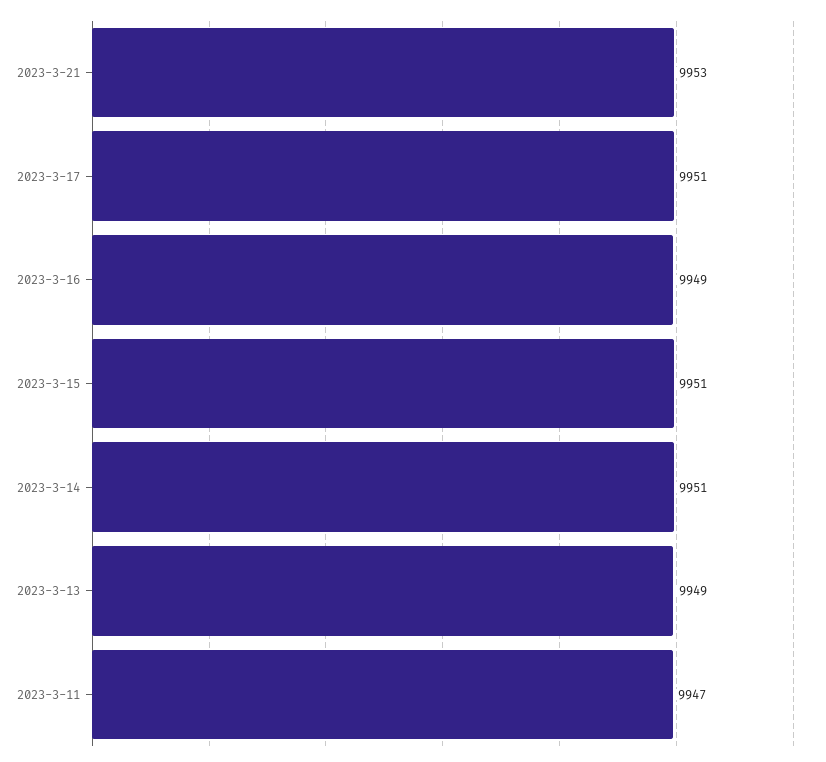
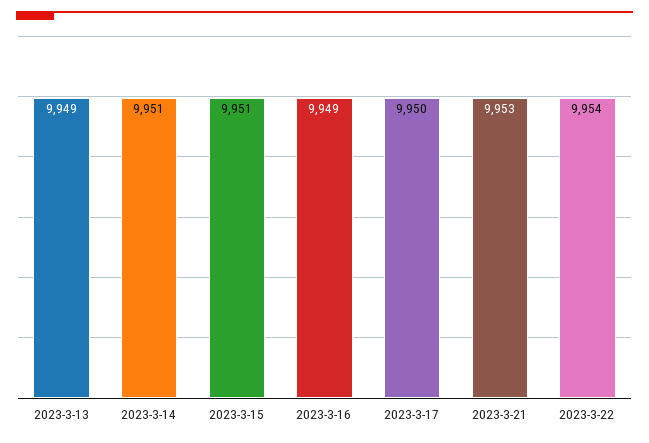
2023-3-17: 9951 -> 9950
2023-3-11: 9947 -> none
2023-3-22: none -> 9954

